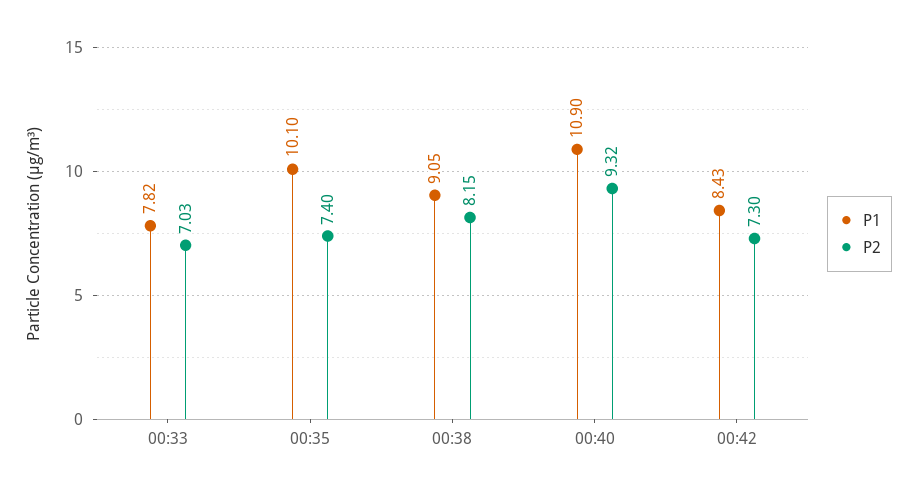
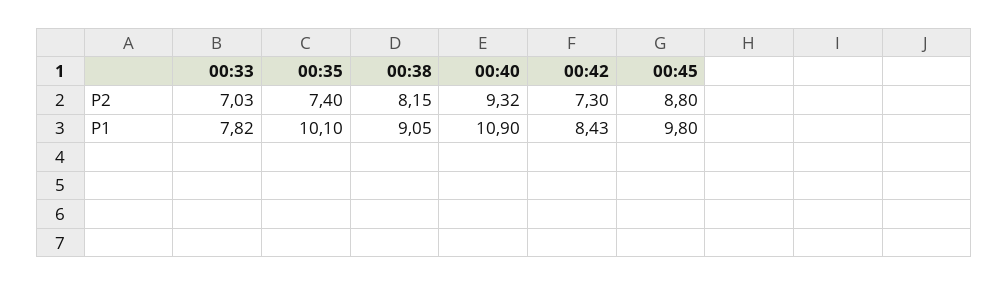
P2, 00:45: none -> 8.8
P1, 00:45: none -> 9.8

